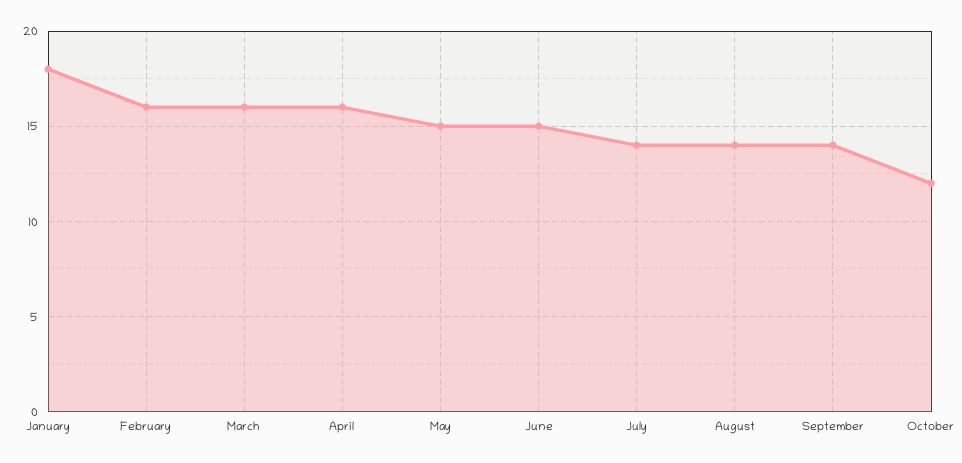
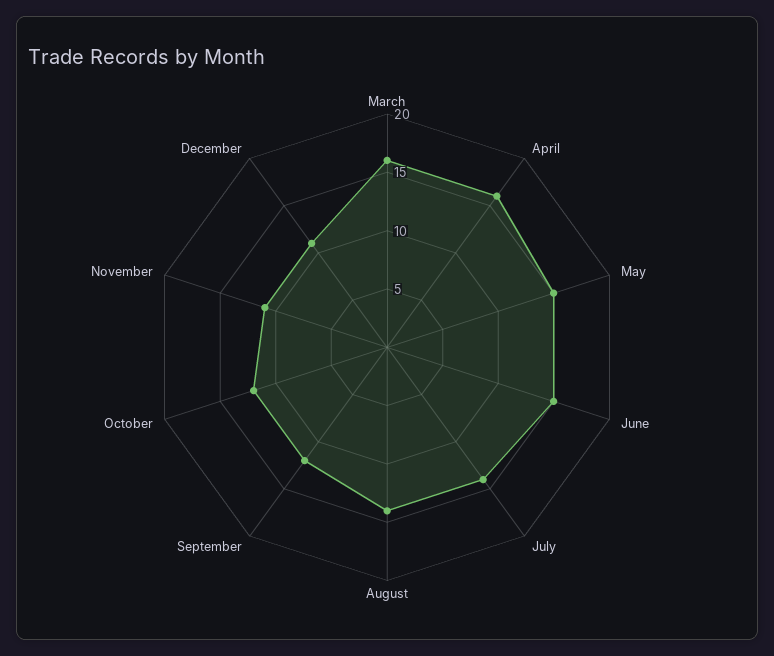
January: 18 -> none
February: 16 -> none
September: 14 -> 12
November: none -> 11
December: none -> 11

